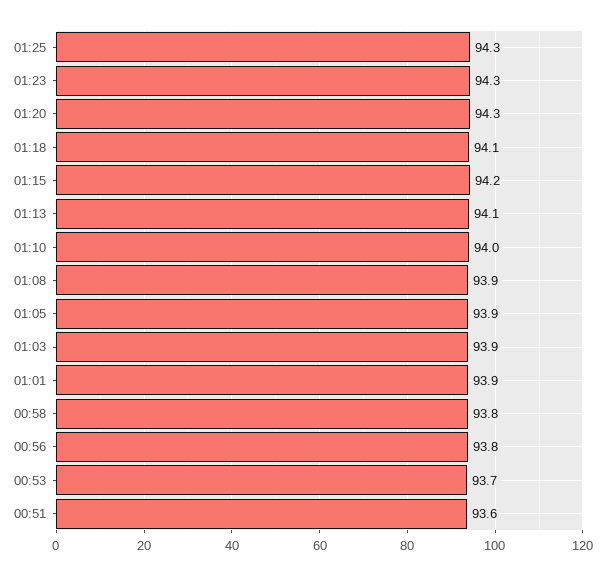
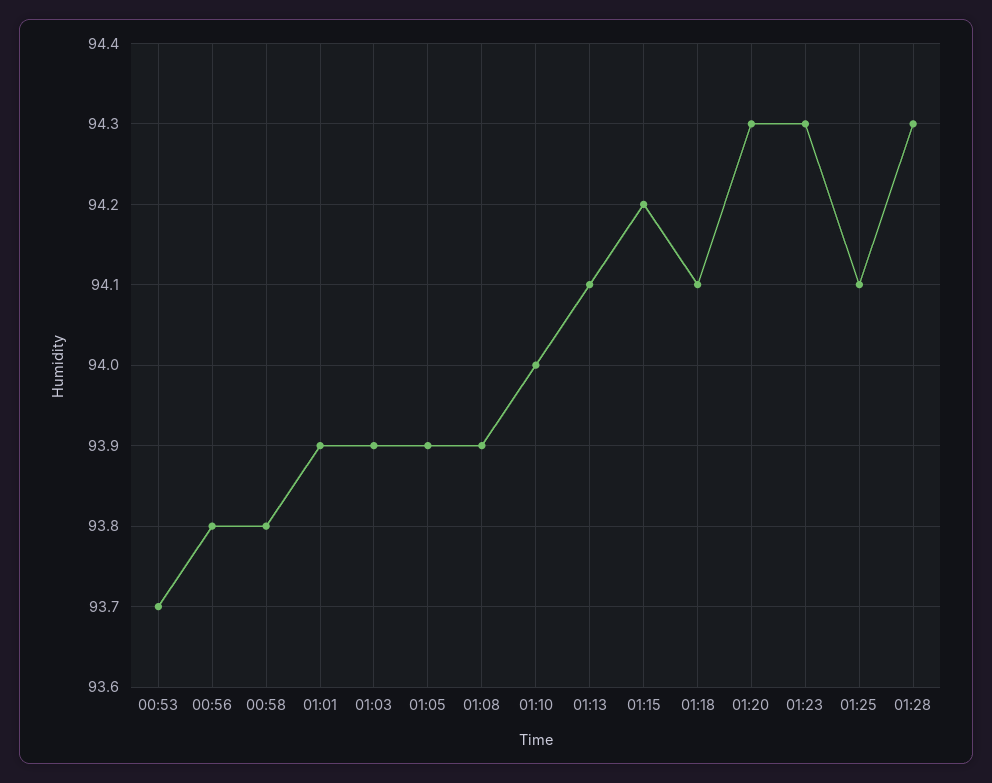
01:25: 94.3 -> 94.1
00:51: 93.6 -> none
01:28: none -> 94.3

